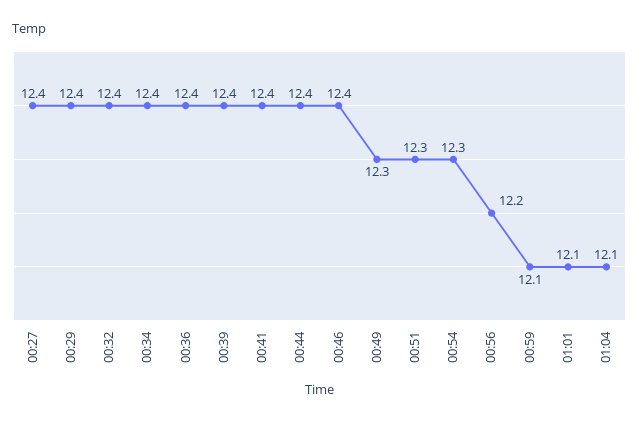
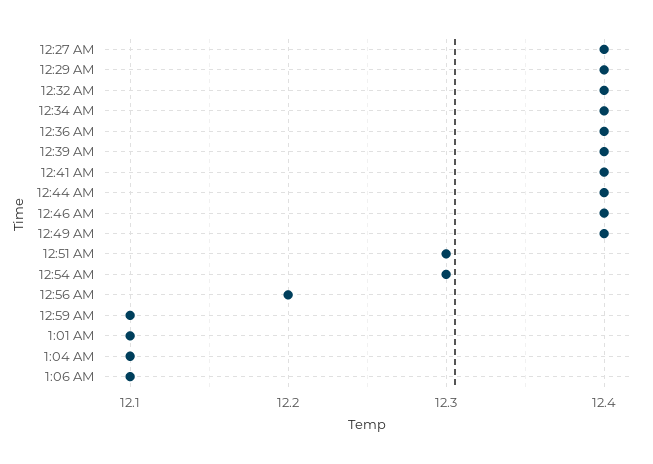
00:49: 12.3 -> 12.4
1:06 AM: none -> 12.1

